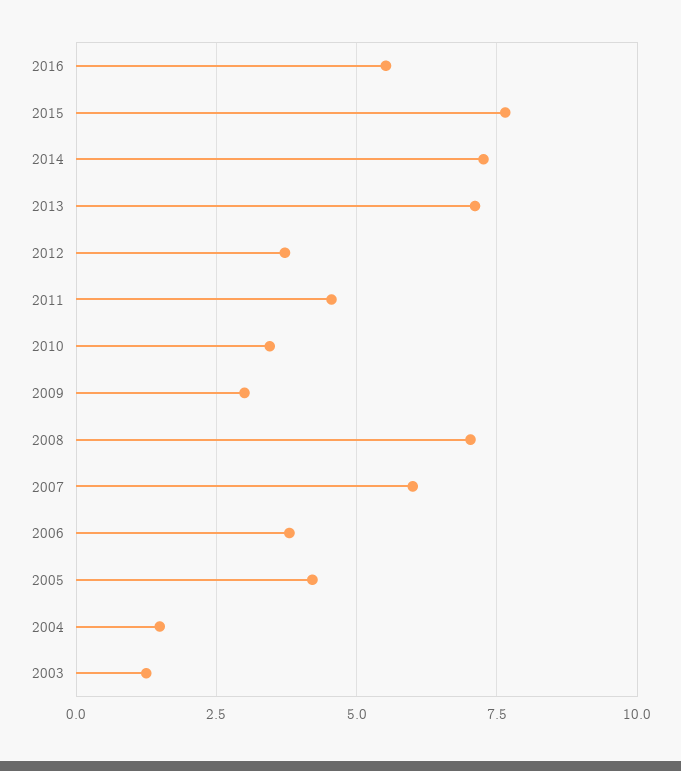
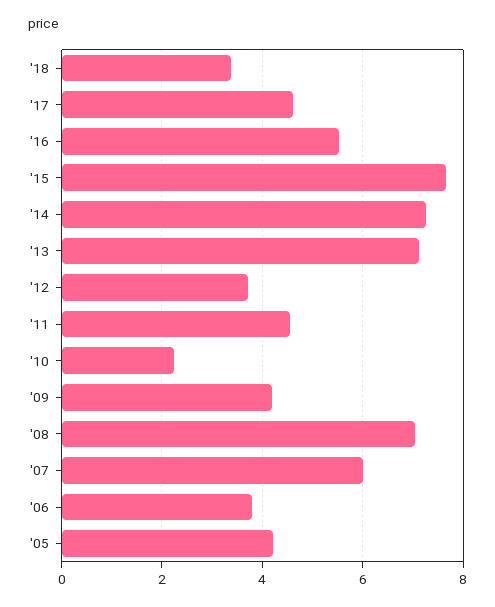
2010: 3.5 -> 2.2
2009: 3 -> 4.2
2004: 1.5 -> none
2003: 1.25 -> none
'18: none -> 3.4
'17: none -> 4.6

